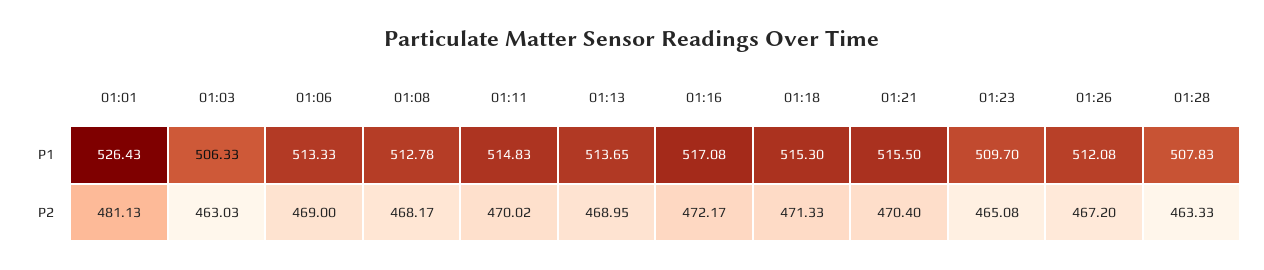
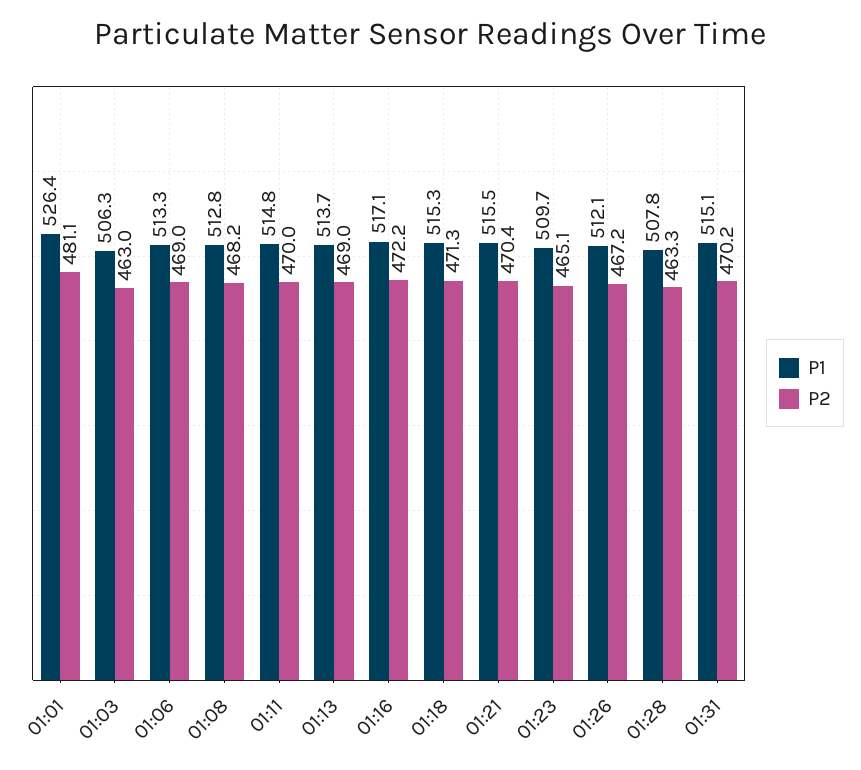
P1, 01:31: none -> 515.1
P2, 01:31: none -> 470.2

